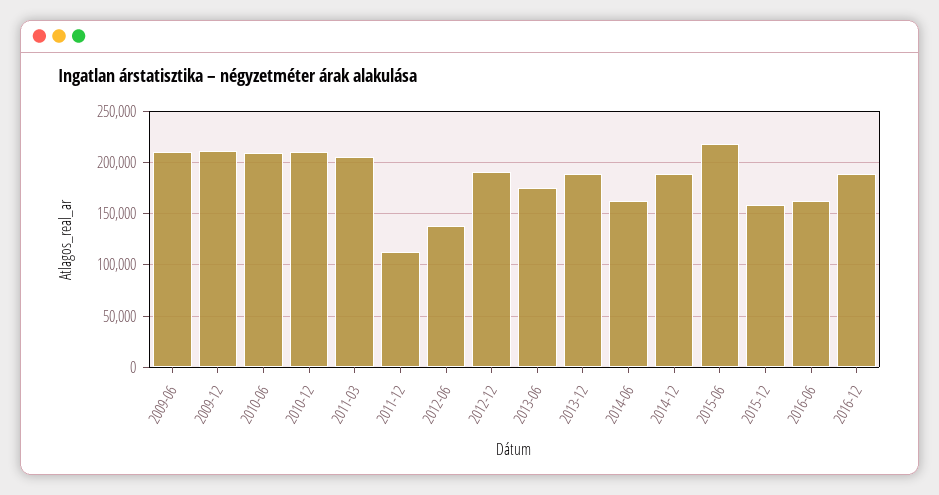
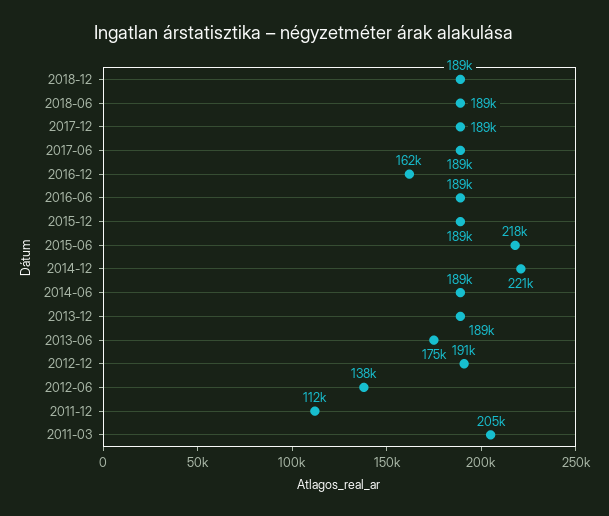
2009-06: 210000 -> none
2009-12: 210000 -> none
2010-06: 210000 -> none
2010-12: 210000 -> none
2014-06: 160000 -> 189000
2014-12: 190000 -> 221000
2015-12: 160000 -> 189000
2016-06: 160000 -> 189000
2016-12: 190000 -> 162000
2018-12: none -> 189000
2018-06: none -> 189000
2017-12: none -> 189000
2017-06: none -> 189000

